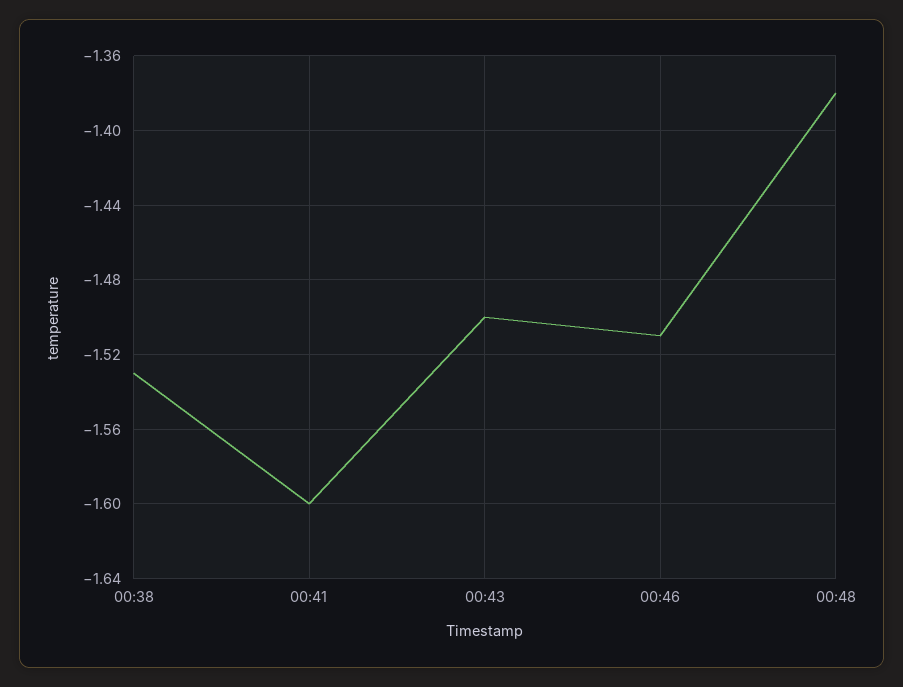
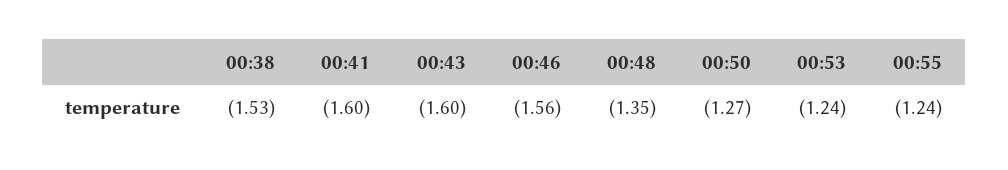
00:43: -1.5 -> -1.6
00:46: -1.51 -> -1.56
00:48: -1.38 -> -1.35
00:50: none -> -1.27
00:53: none -> -1.24
00:55: none -> -1.24

